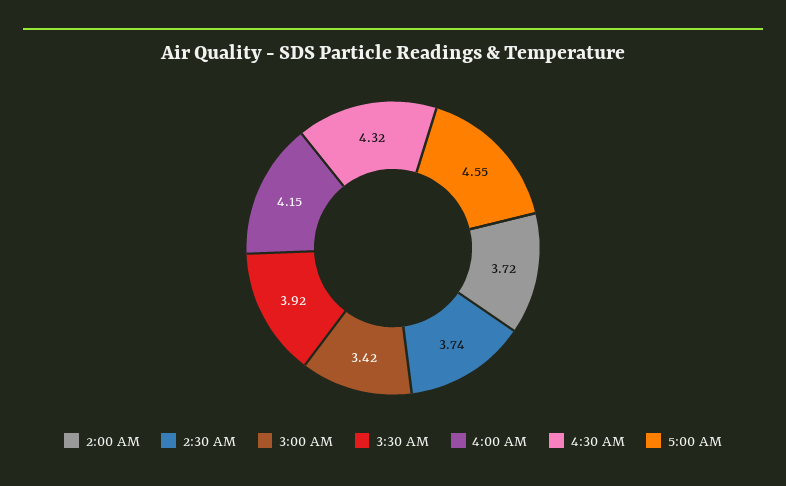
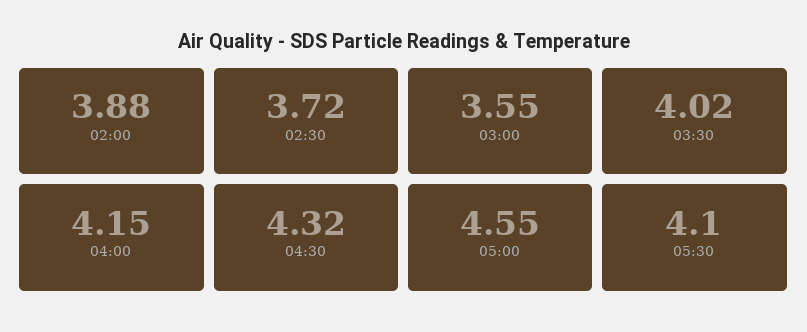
2:00 AM: 3.72 -> 3.88
2:30 AM: 3.74 -> 3.72
3:00 AM: 3.42 -> 3.55
3:30 AM: 3.92 -> 4.02
05:30: none -> 4.1

